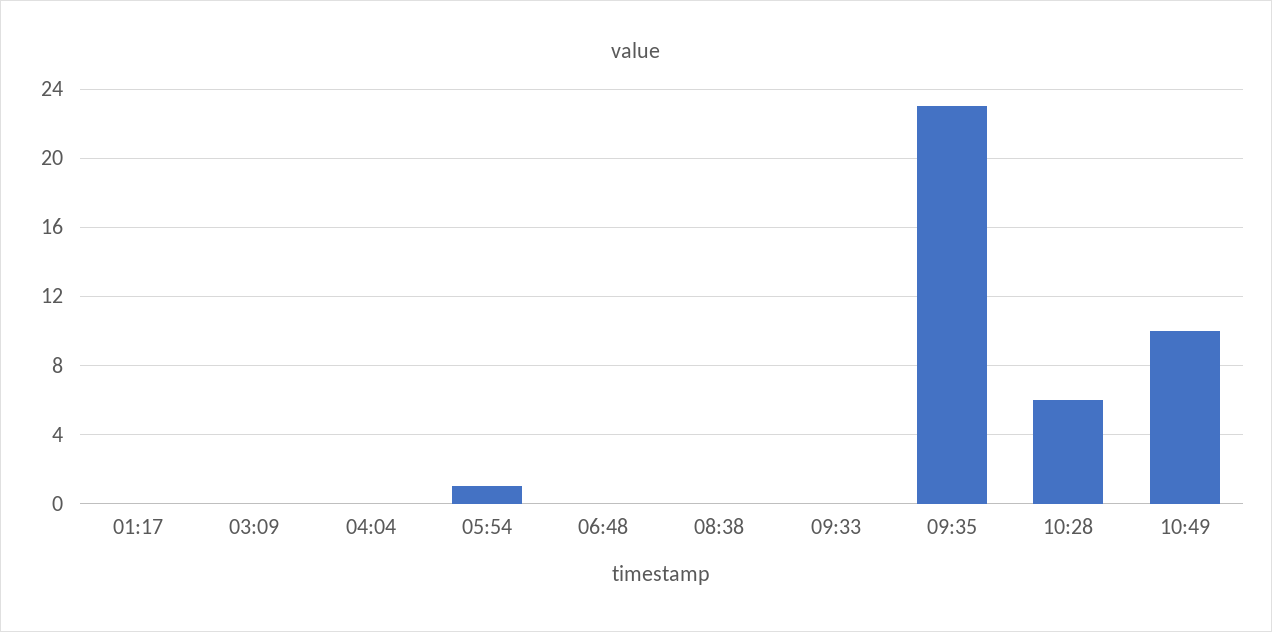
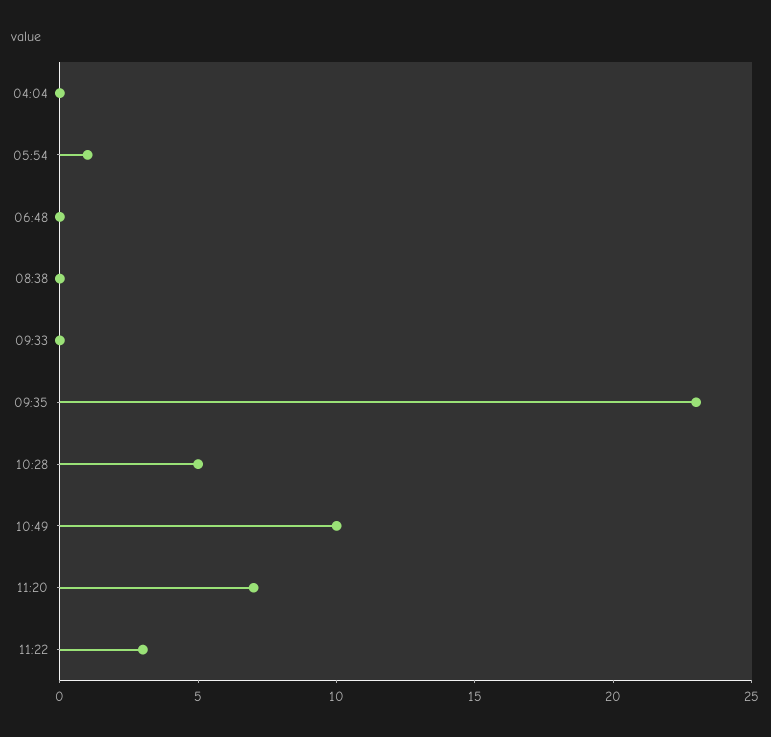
01:17: 0 -> none
03:09: 0 -> none
10:28: 6 -> 5
11:20: none -> 7
11:22: none -> 3

